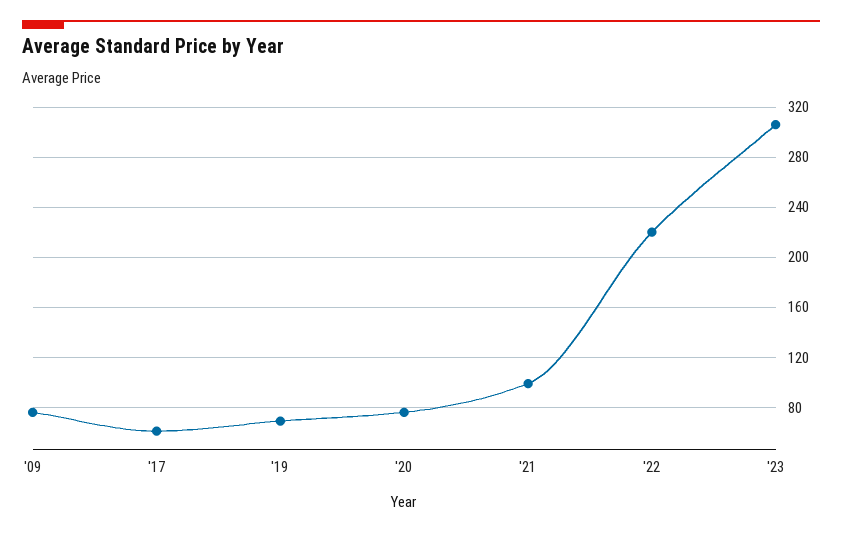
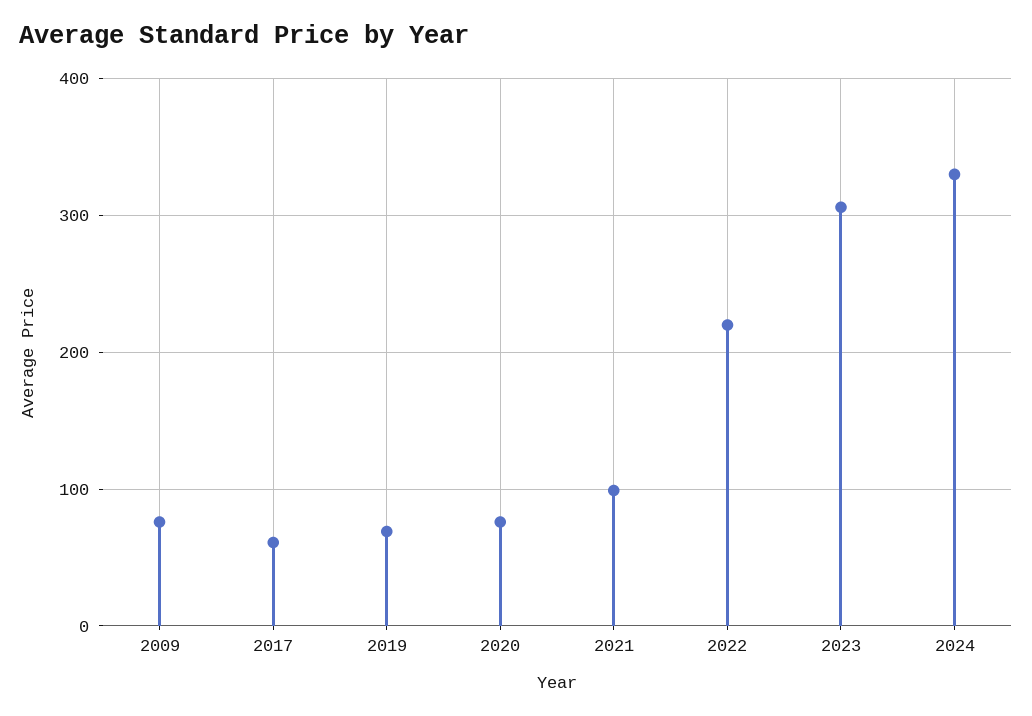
2024: none -> 330

